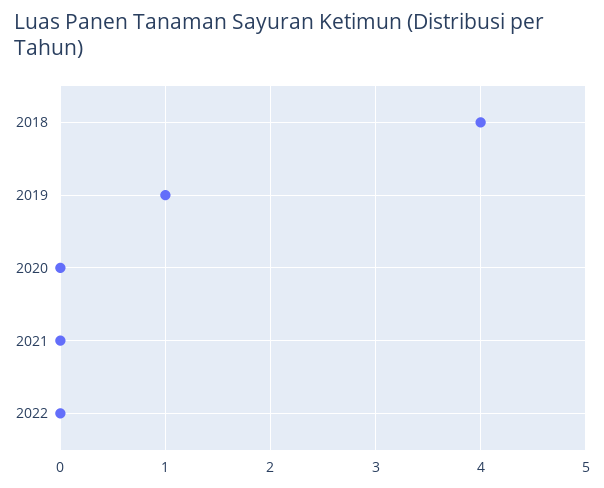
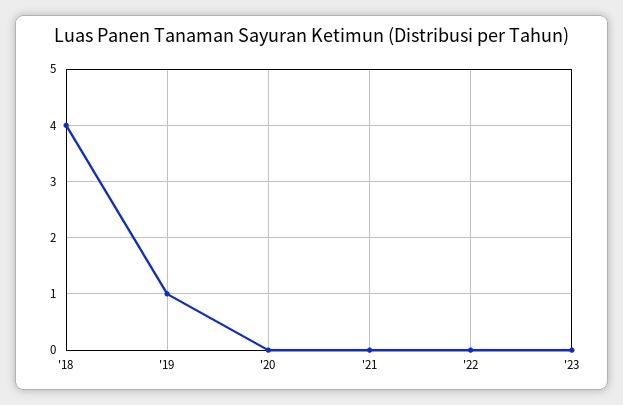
'23: none -> 0

